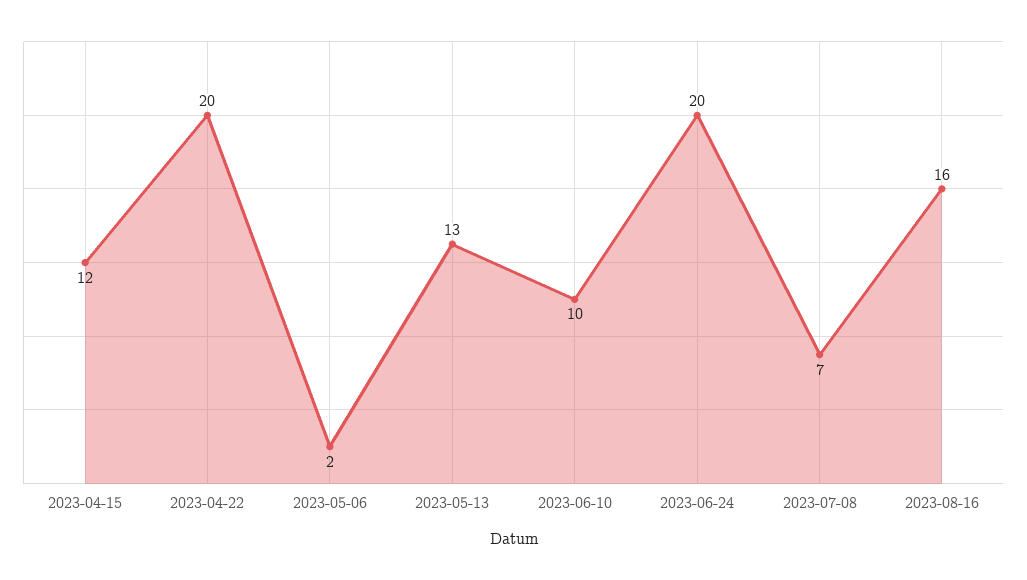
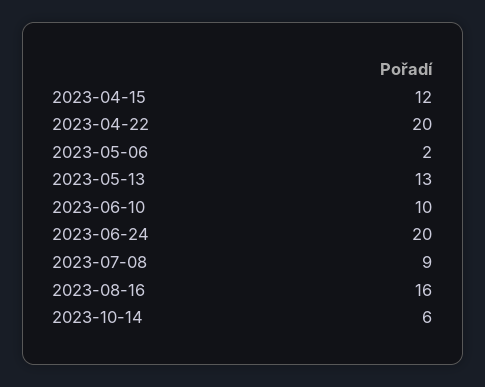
2023-07-08: 7 -> 9
2023-10-14: none -> 6

